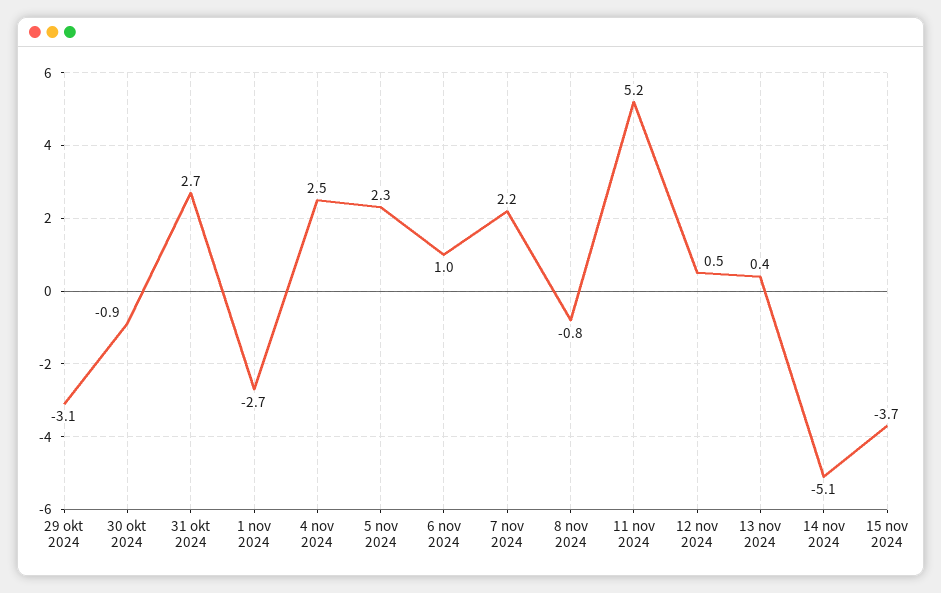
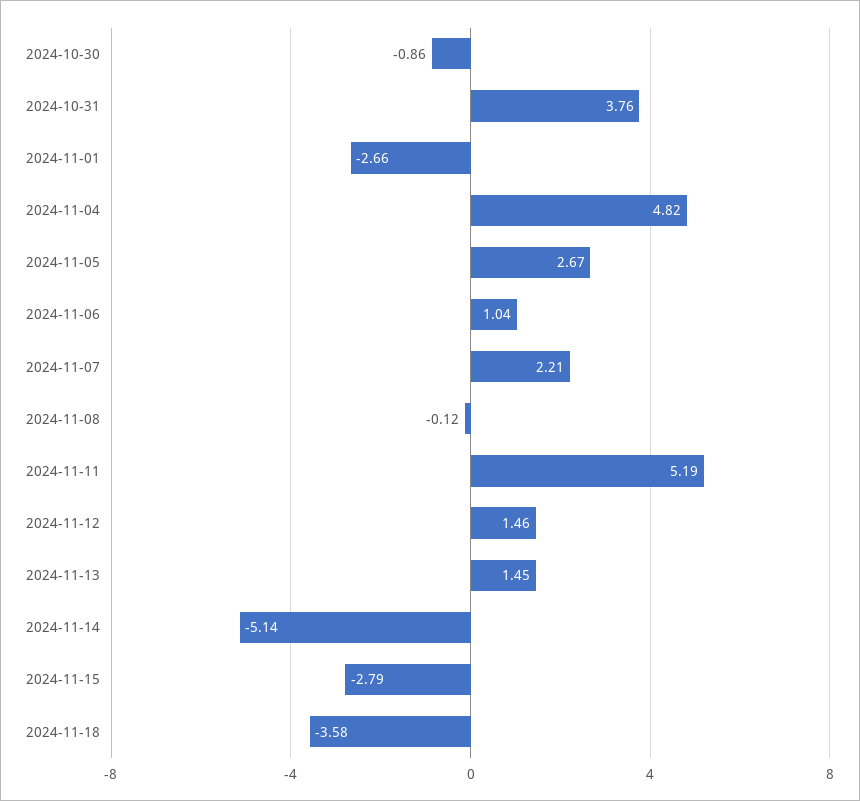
29 okt 2024: -3.1 -> none
31 okt 2024: 2.7 -> 3.76
4 nov 2024: 2.5 -> 4.82
5 nov 2024: 2.3 -> 2.67
8 nov 2024: -0.8 -> -0.12
12 nov 2024: 0.5 -> 1.46
13 nov 2024: 0.4 -> 1.45
15 nov 2024: -3.7 -> -2.79
2024-11-18: none -> -3.58

